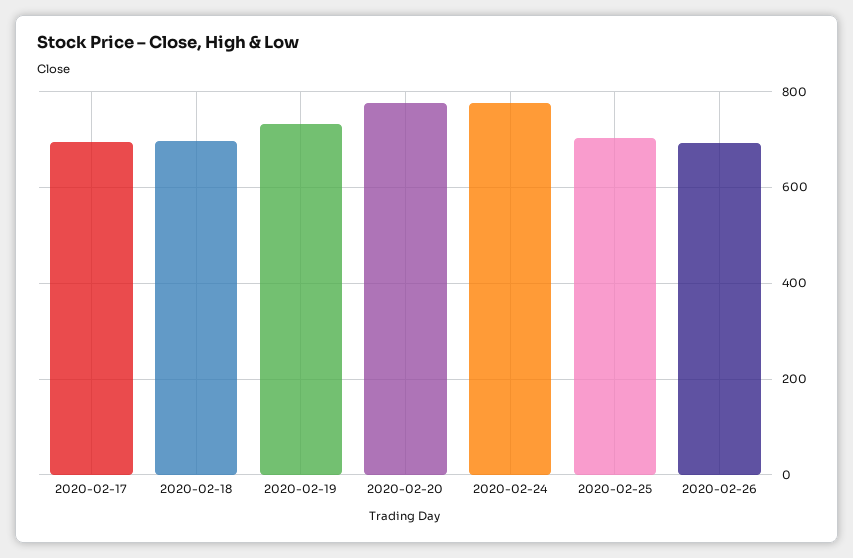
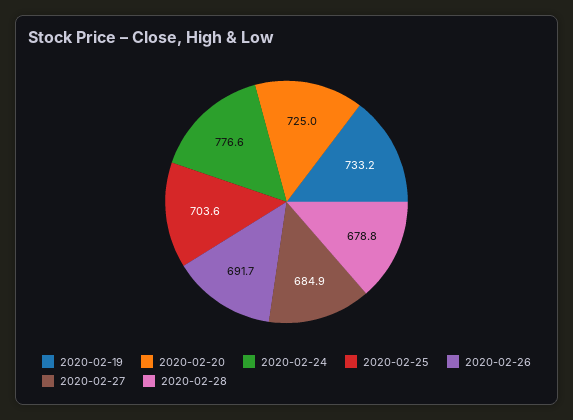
2020-02-17: 700 -> none
2020-02-18: 700 -> none
2020-02-20: 780 -> 725
2020-02-27: none -> 684.9
2020-02-28: none -> 678.8

